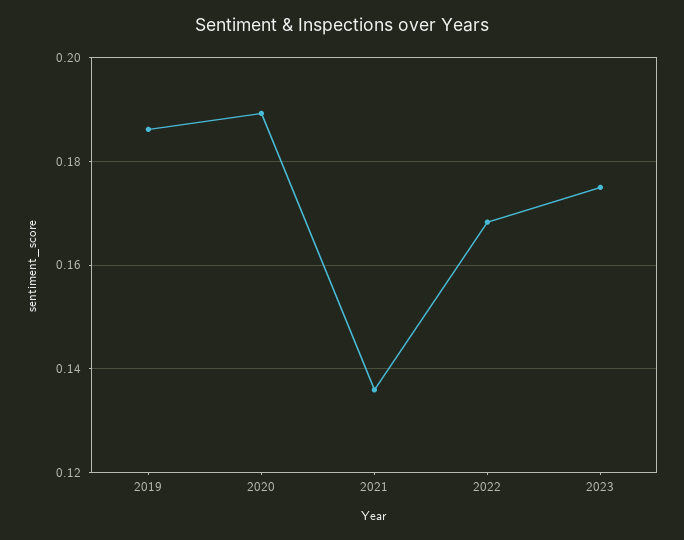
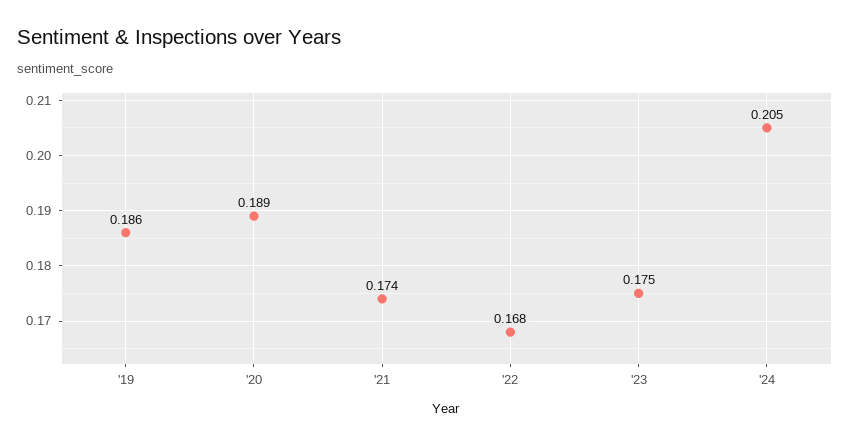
2021: 0.136 -> 0.174
'24: none -> 0.205

